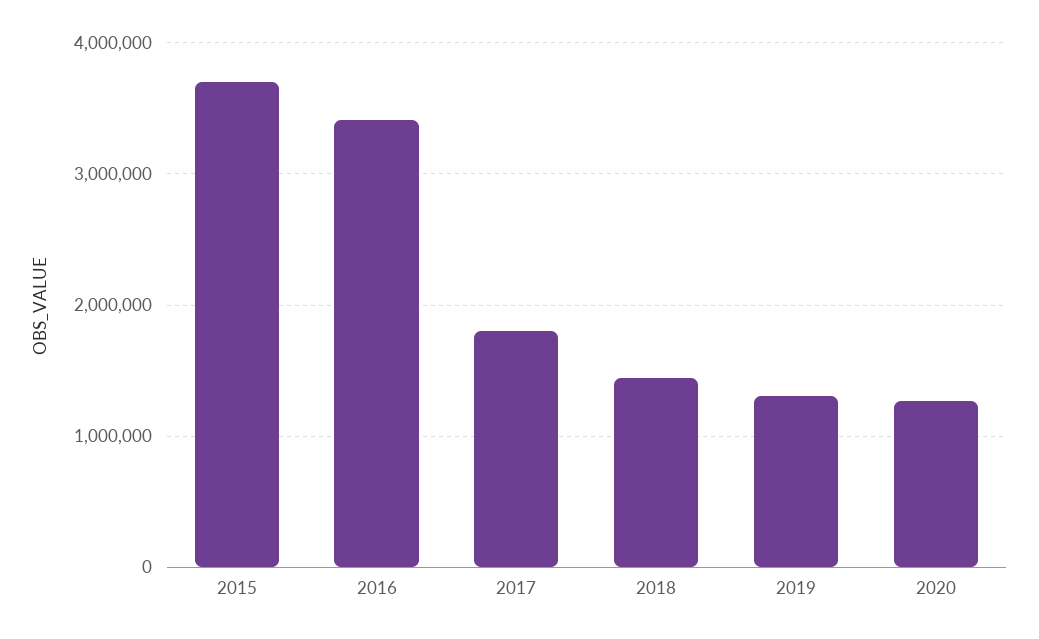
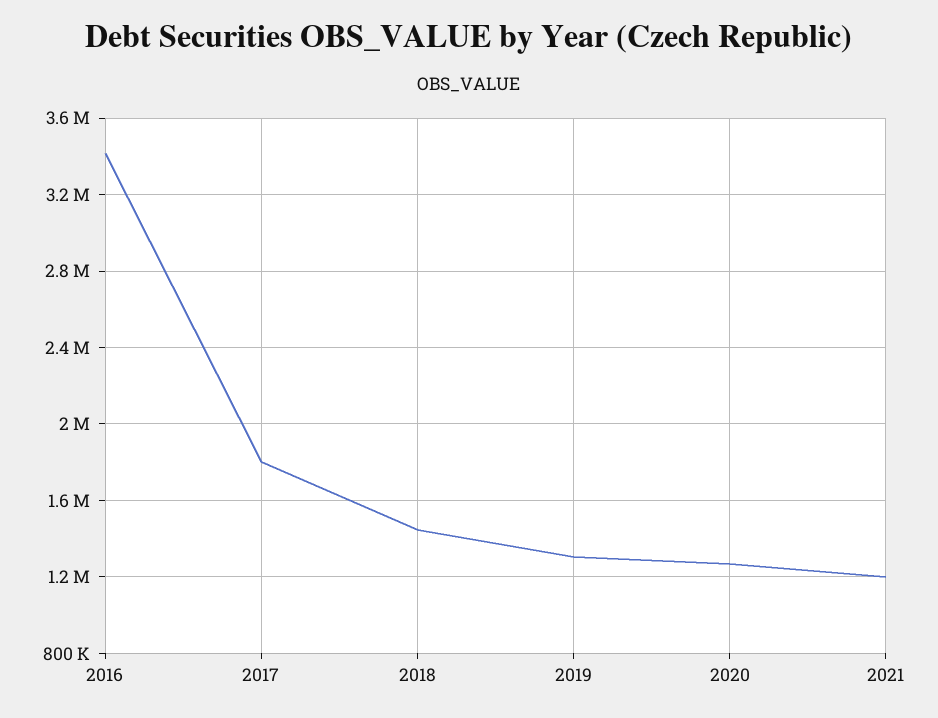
2015: 3700000 -> none
2021: none -> 1200000

